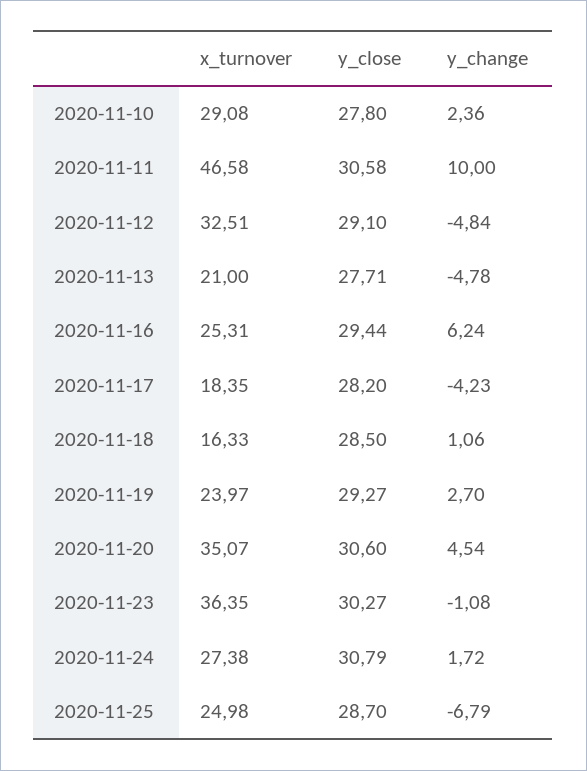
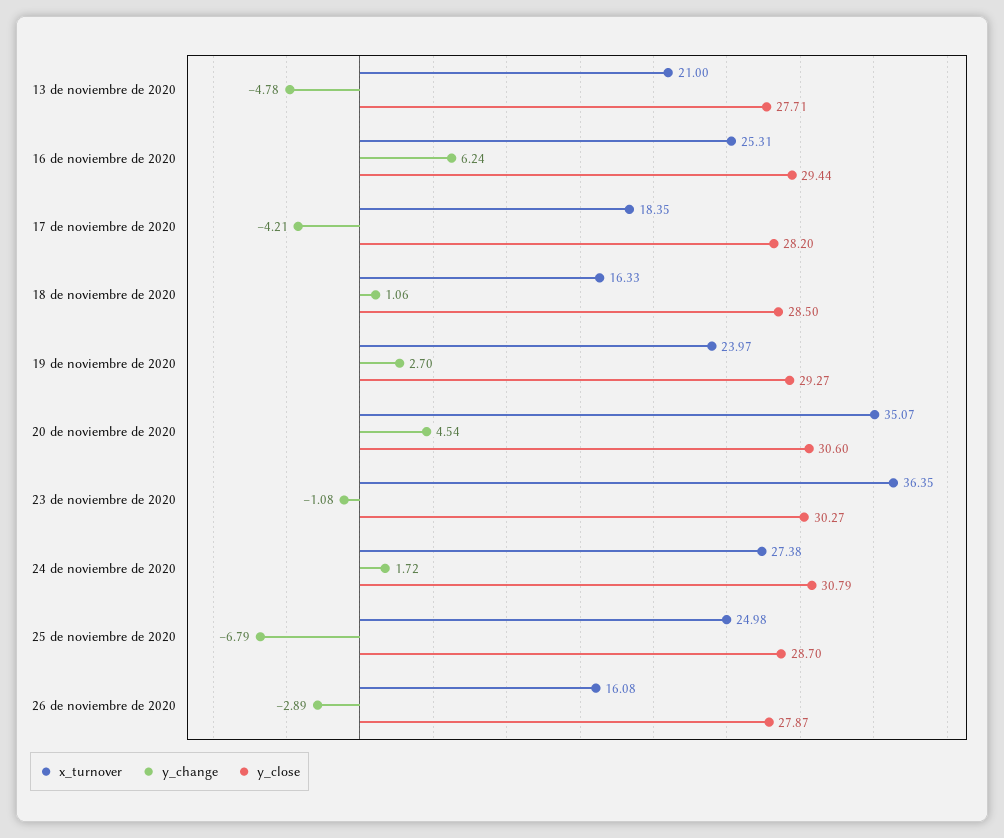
x_turnover, 2020-11-10: 29.08 -> none
y_close, 2020-11-10: 27.8 -> none
y_change, 2020-11-10: 2.36 -> none
x_turnover, 2020-11-11: 46.58 -> none
y_close, 2020-11-11: 30.58 -> none
y_change, 2020-11-11: 10 -> none
x_turnover, 2020-11-12: 32.51 -> none
y_close, 2020-11-12: 29.1 -> none
y_change, 2020-11-12: -4.84 -> none
y_change, 2020-11-17: -4.23 -> -4.21
x_turnover, 26 de noviembre de 2020: none -> 16.08
y_change, 26 de noviembre de 2020: none -> -2.89
y_close, 26 de noviembre de 2020: none -> 27.87

